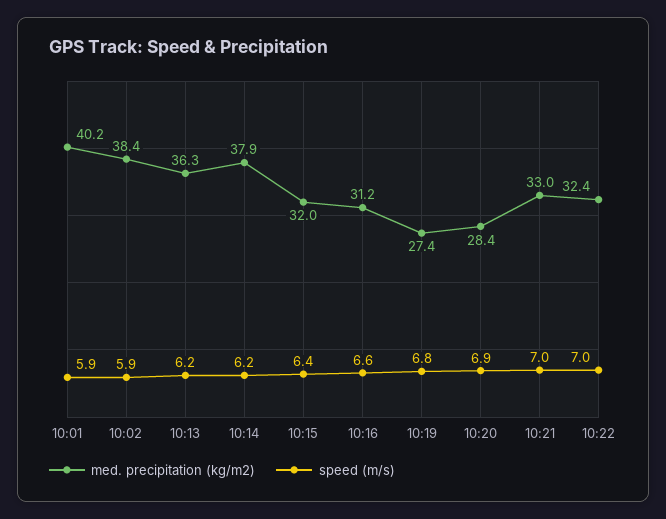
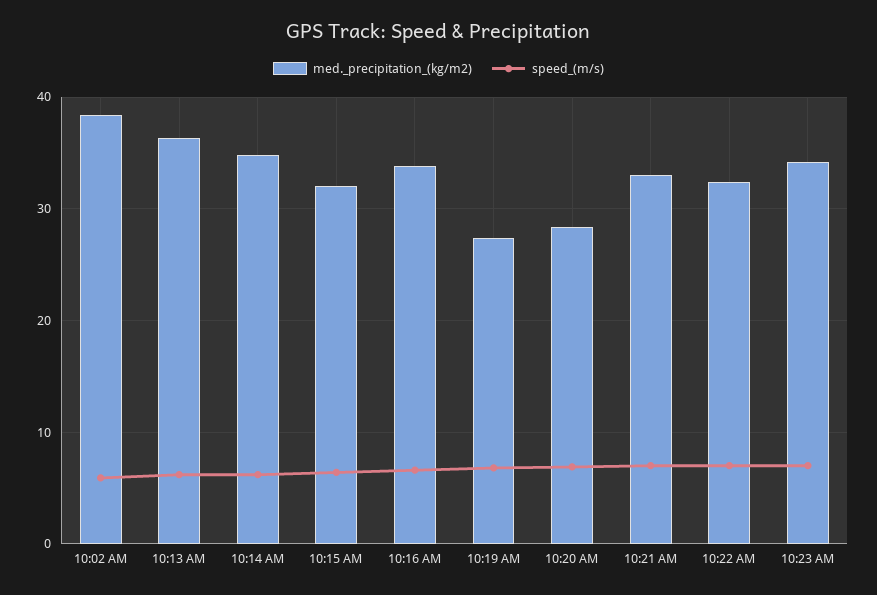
med. precipitation (kg/m2), 10:01: 40.2 -> none
speed (m/s), 10:01: 5.9 -> none
med. precipitation (kg/m2), 10:14: 37.9 -> 35
med. precipitation (kg/m2), 10:16: 31.2 -> 34
med. precipitation (kg/m2), 10:23 AM: none -> 34
speed (m/s), 10:23 AM: none -> 7

